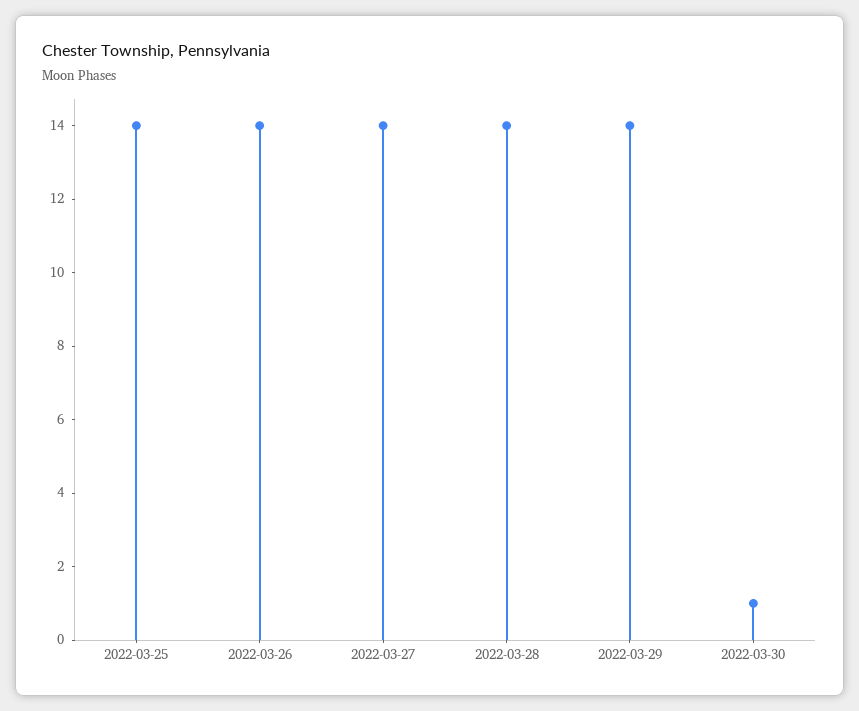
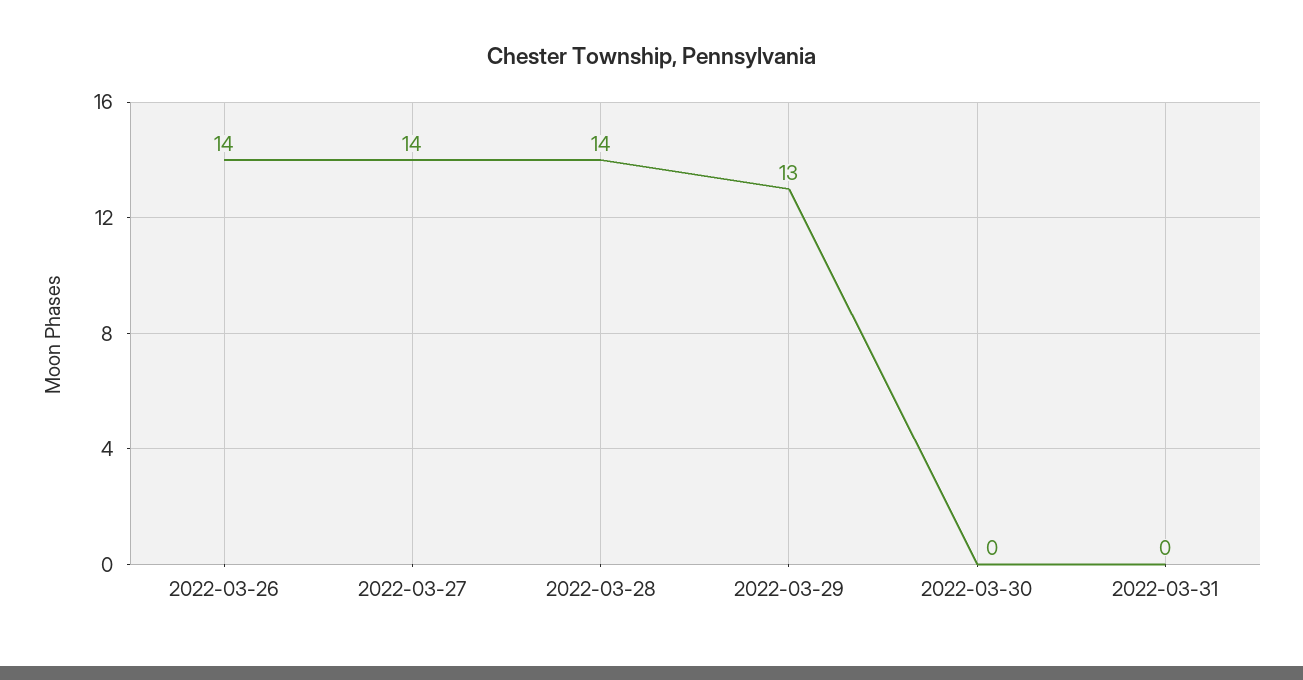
2022-03-25: 14 -> none
2022-03-29: 14 -> 13
2022-03-30: 1 -> 0
2022-03-31: none -> 0

